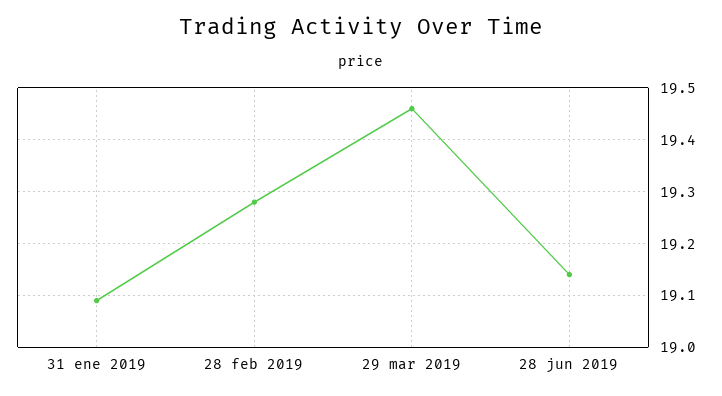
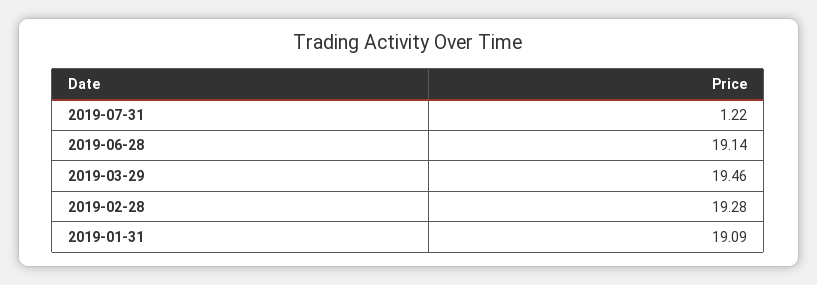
2019-07-31: none -> 1.22

